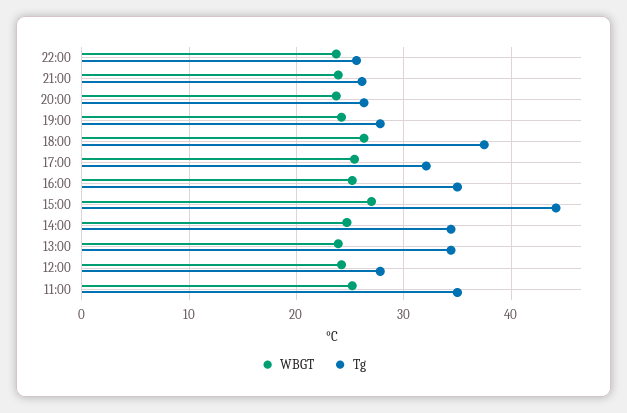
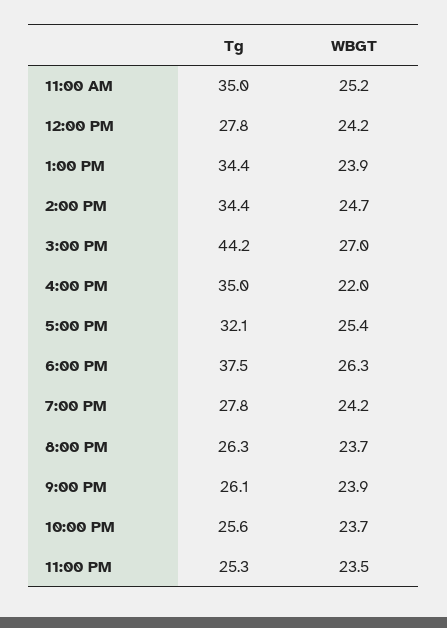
WBGT, 16:00: 25 -> 22
Tg, 11:00 PM: none -> 25.3
WBGT, 11:00 PM: none -> 23.5

